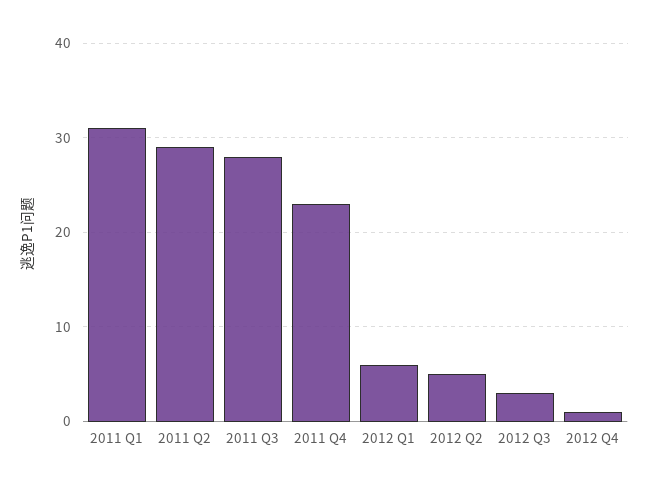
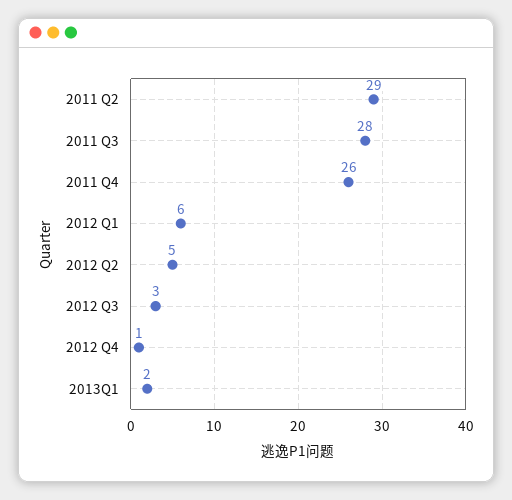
2011 Q1: 31 -> none
2011 Q4: 23 -> 26
2013Q1: none -> 2

